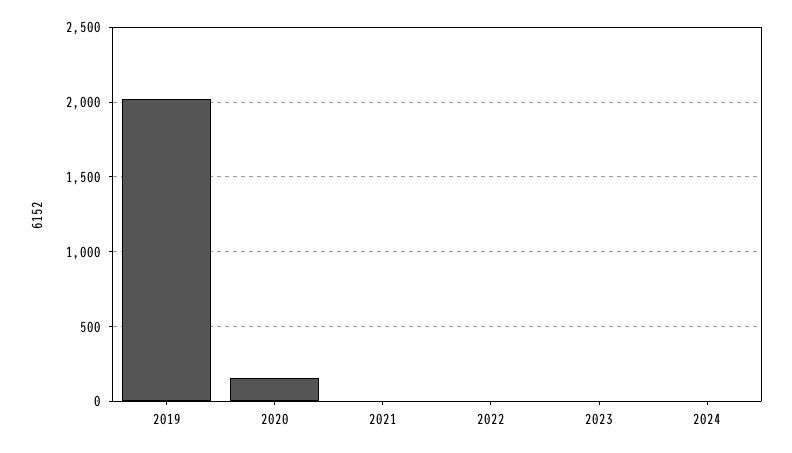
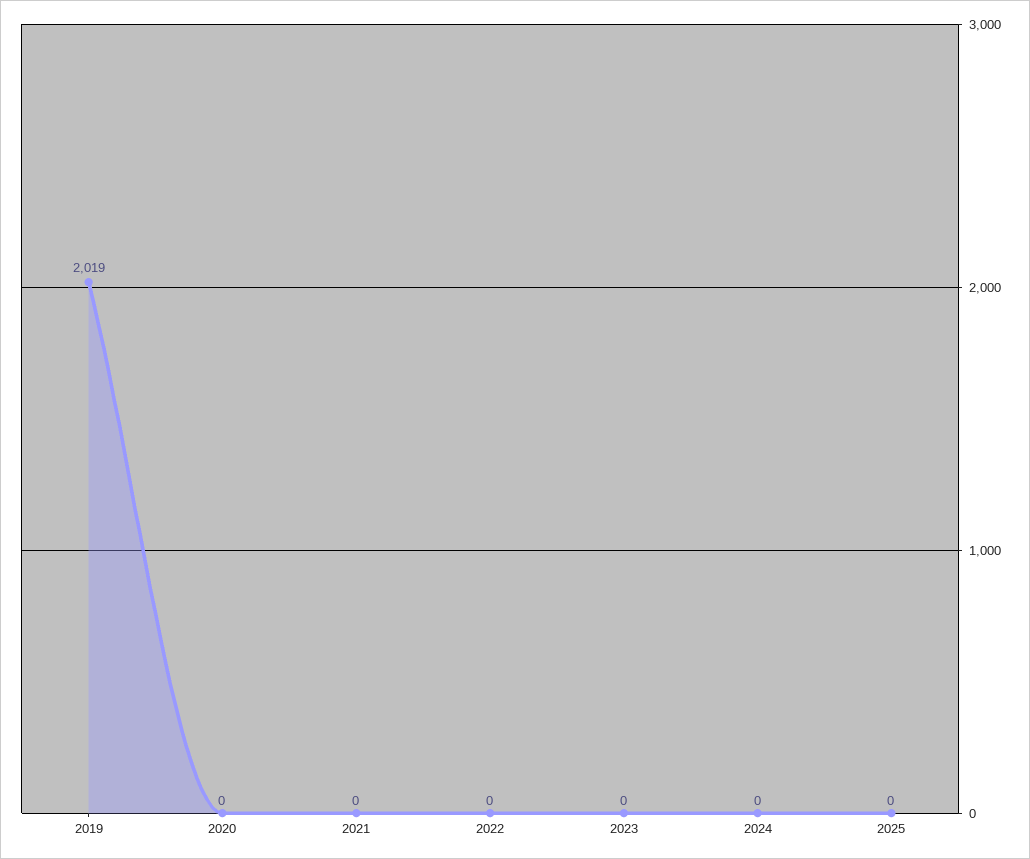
2020: 150 -> 0
2025: none -> 0

